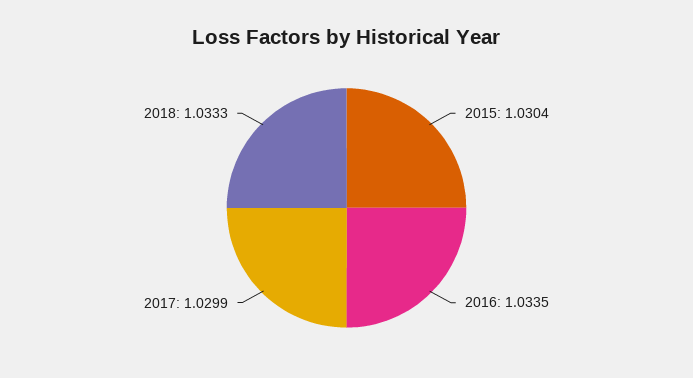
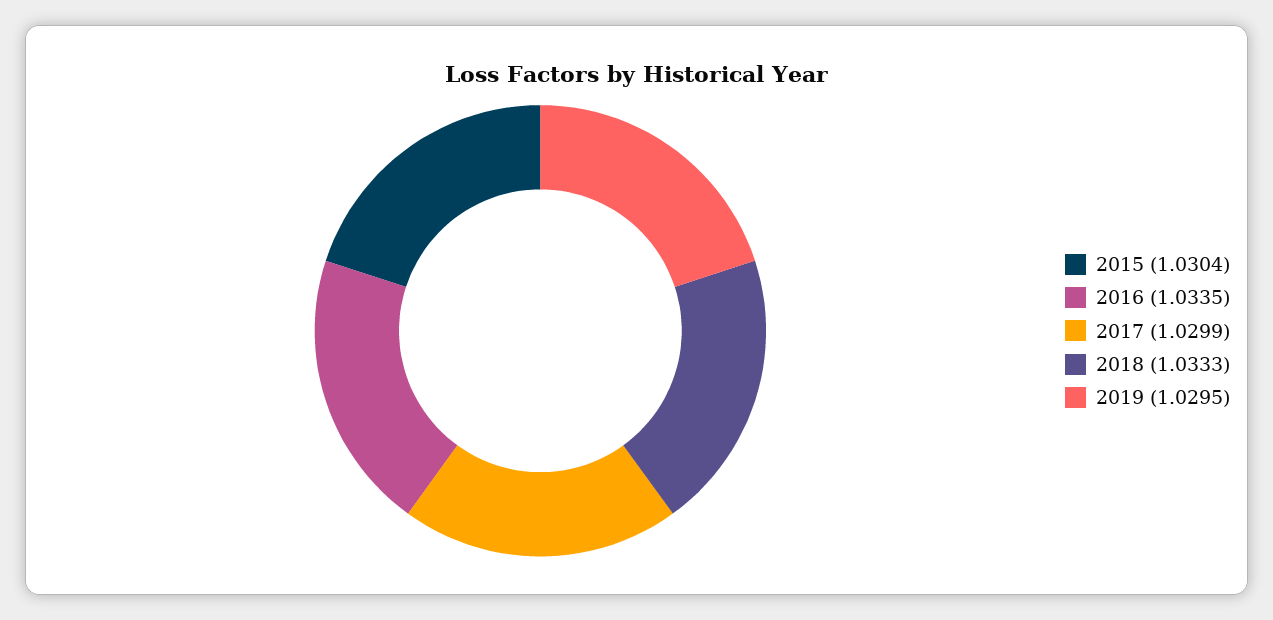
2019: none -> 1.0295

